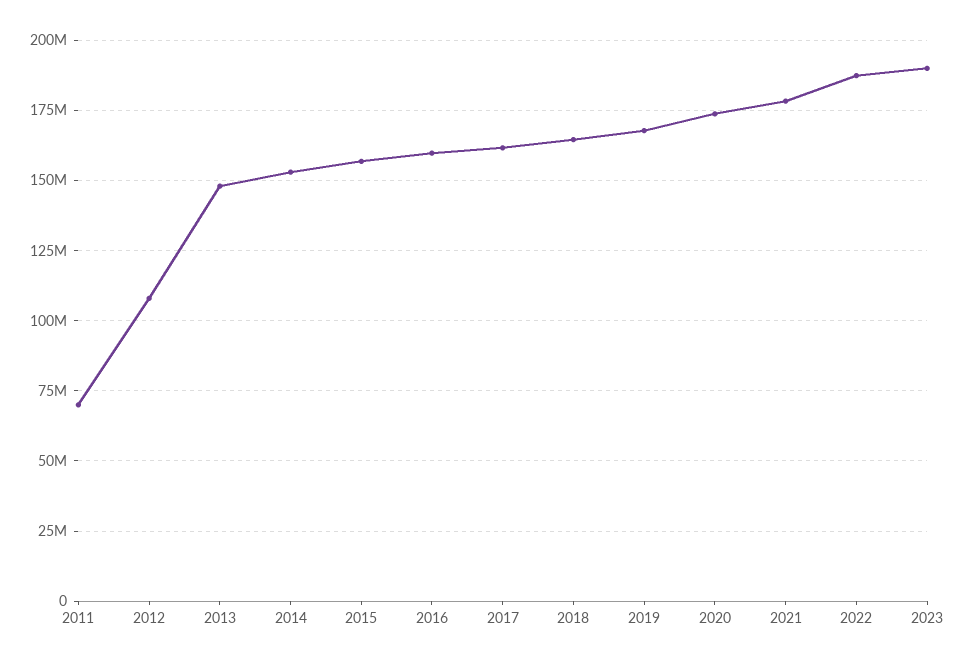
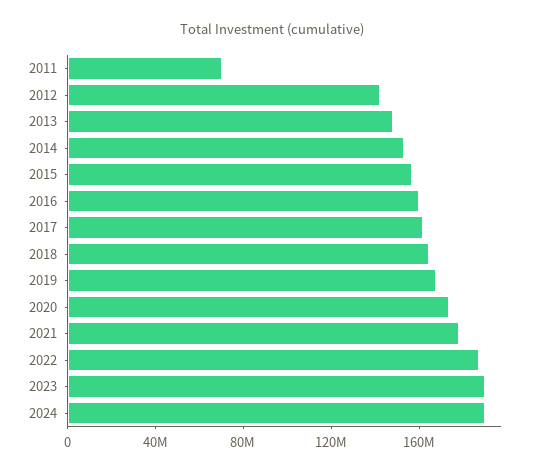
2012: 107500000 -> 140000000
2024: none -> 190000000

